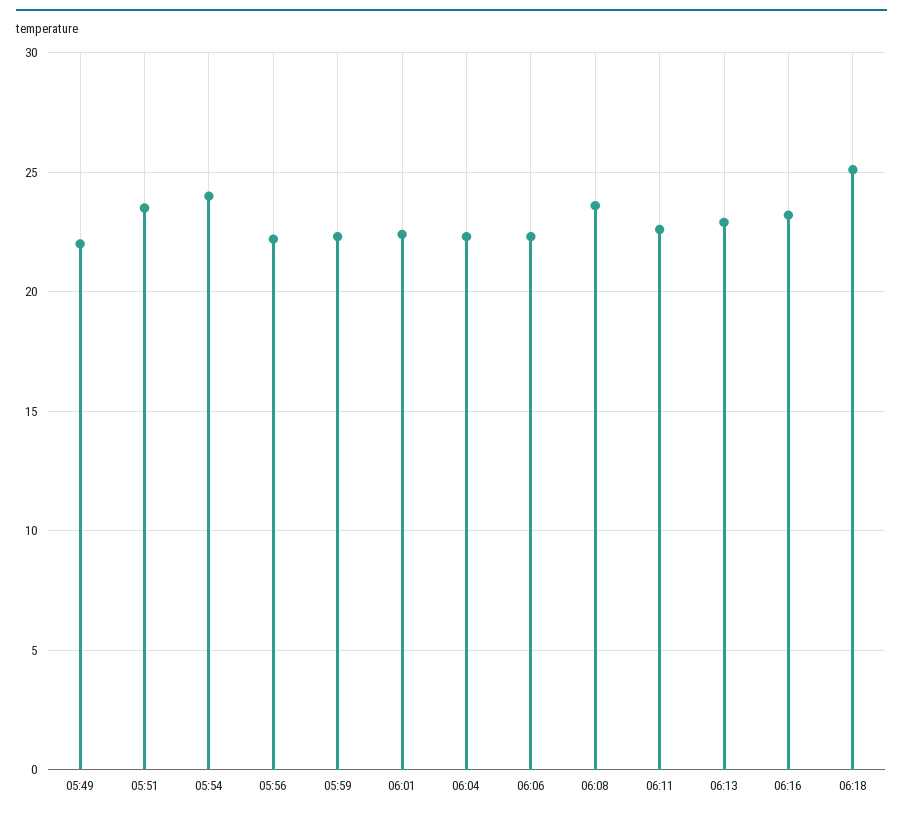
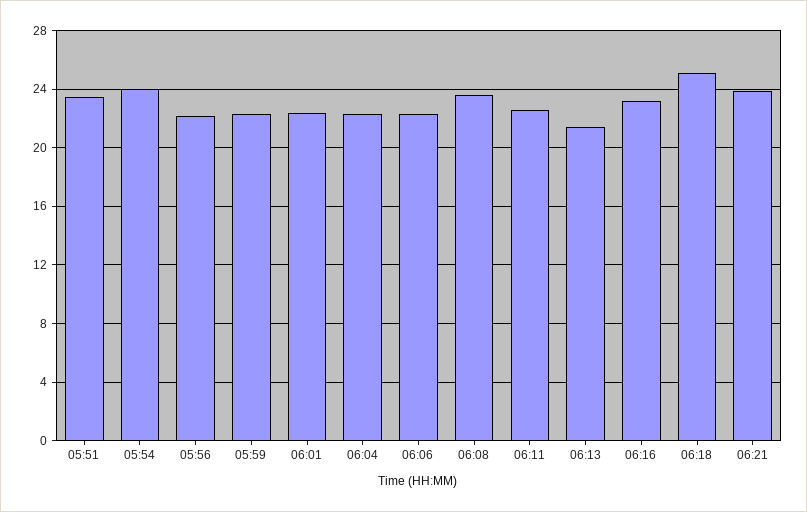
05:49: 22 -> none
06:13: 23 -> 21.5
06:21: none -> 24

